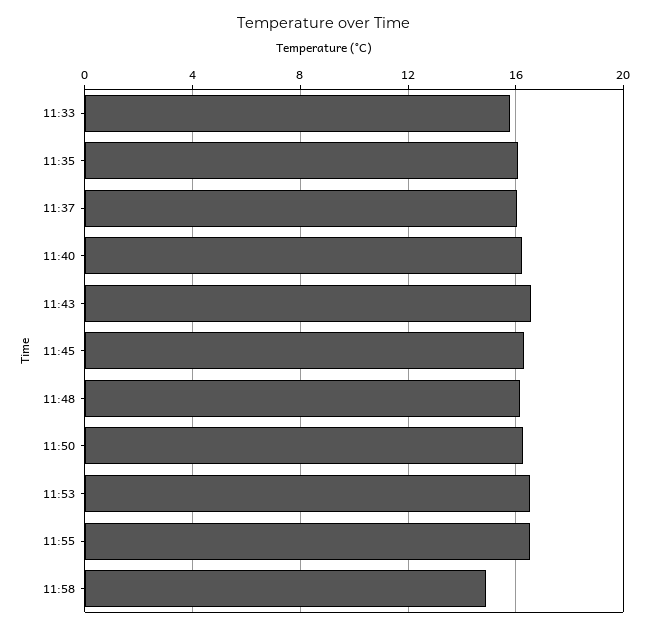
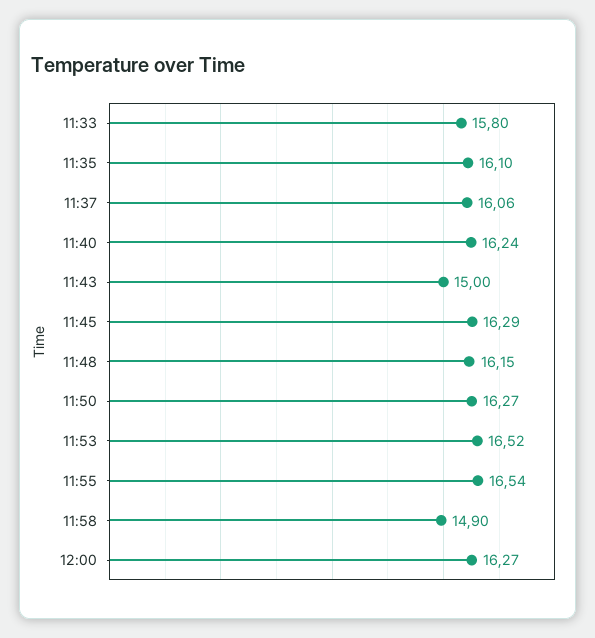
11:43: 16.5 -> 15
12:00: none -> 16.27

